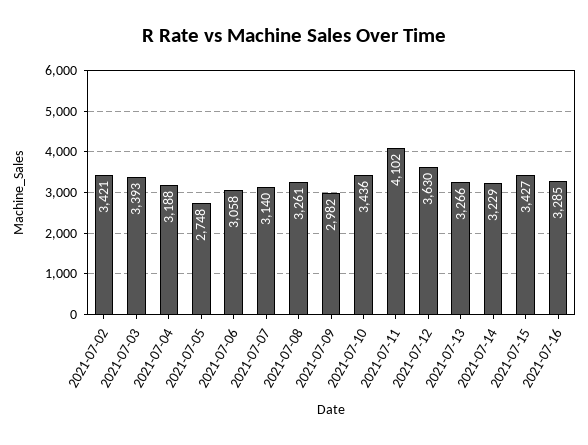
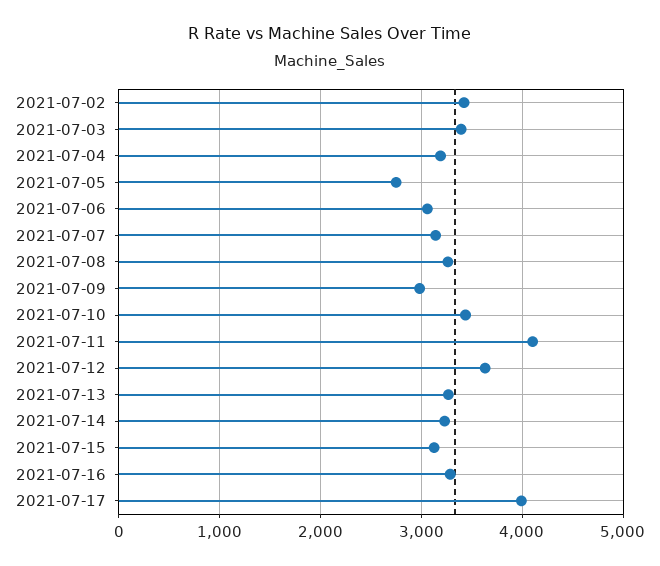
2021-07-15: 3427 -> 3100
2021-07-17: none -> 4000

